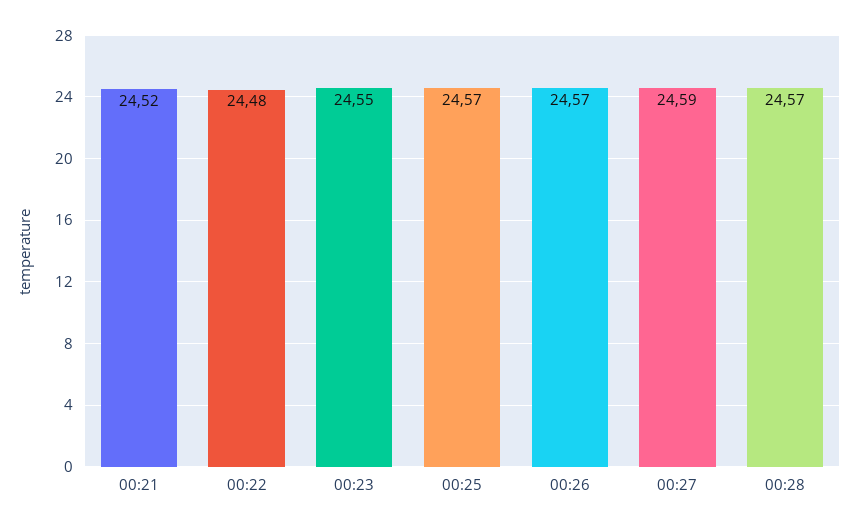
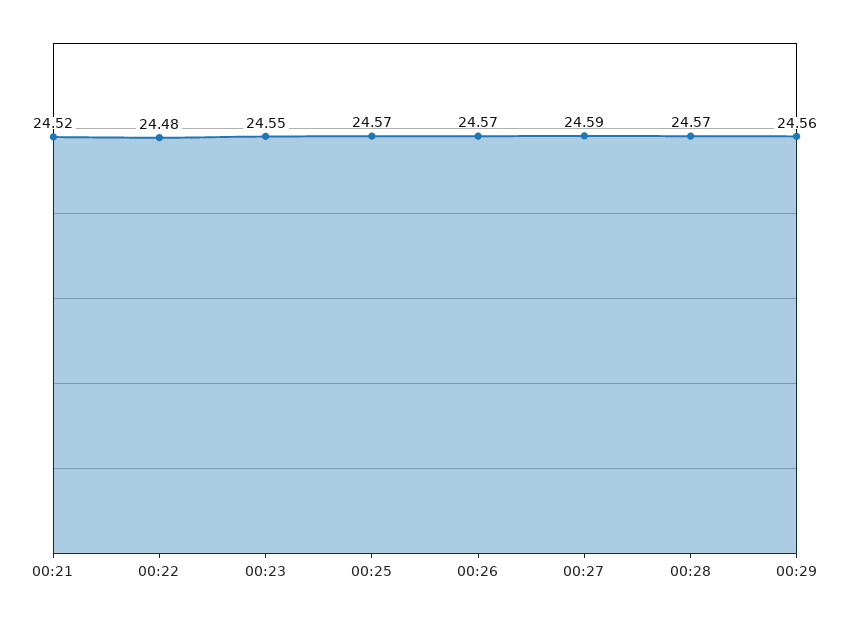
00:29: none -> 24.56

